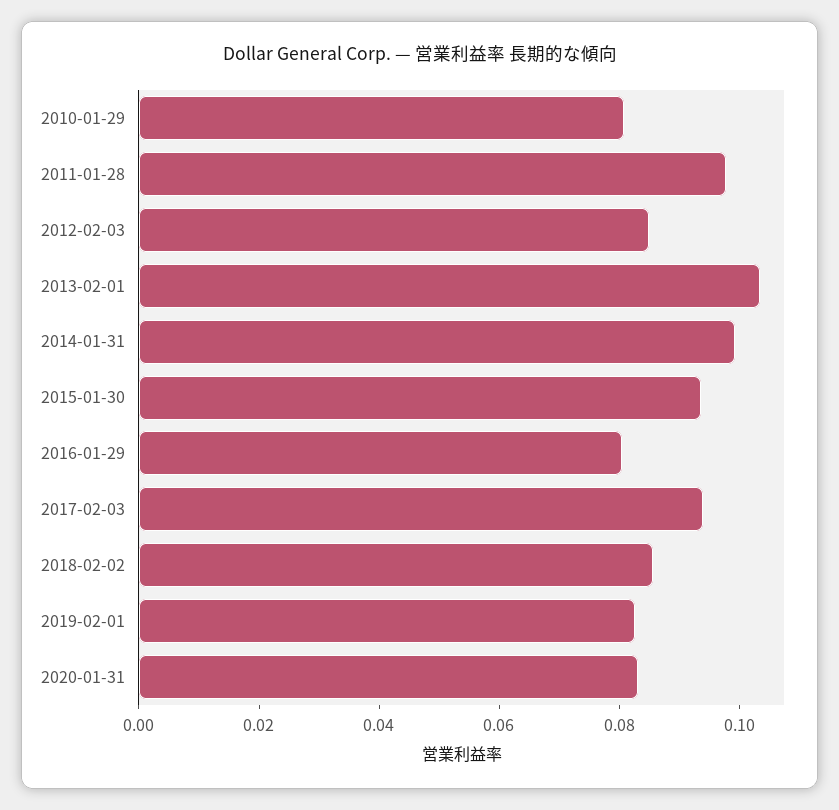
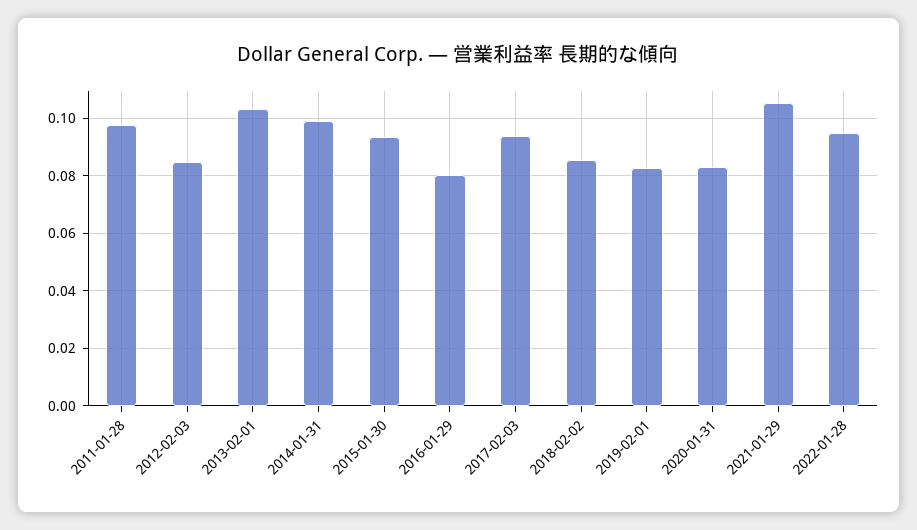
2010-01-29: 0.08 -> none
2021-01-29: none -> 0.105
2022-01-28: none -> 0.095

